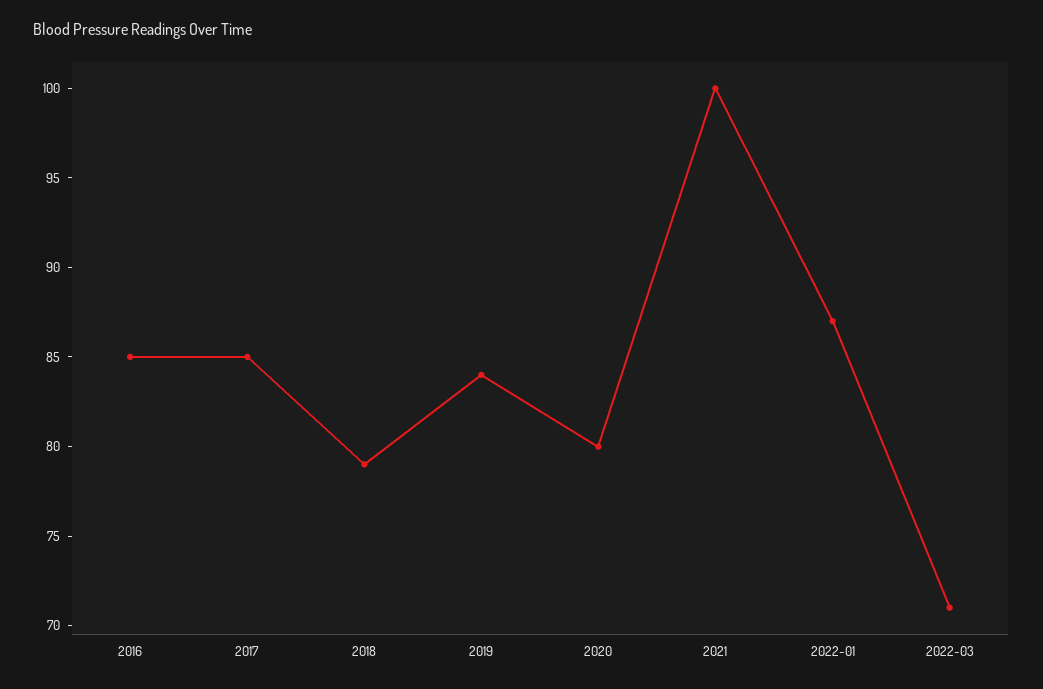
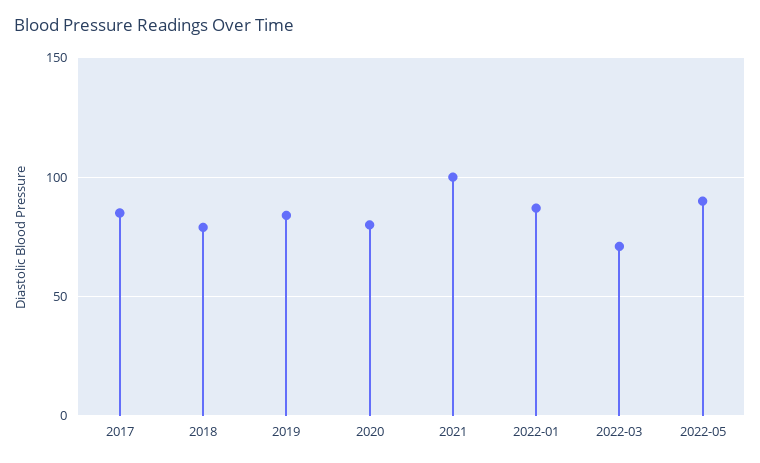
2016: 85 -> none
2022-05: none -> 90

